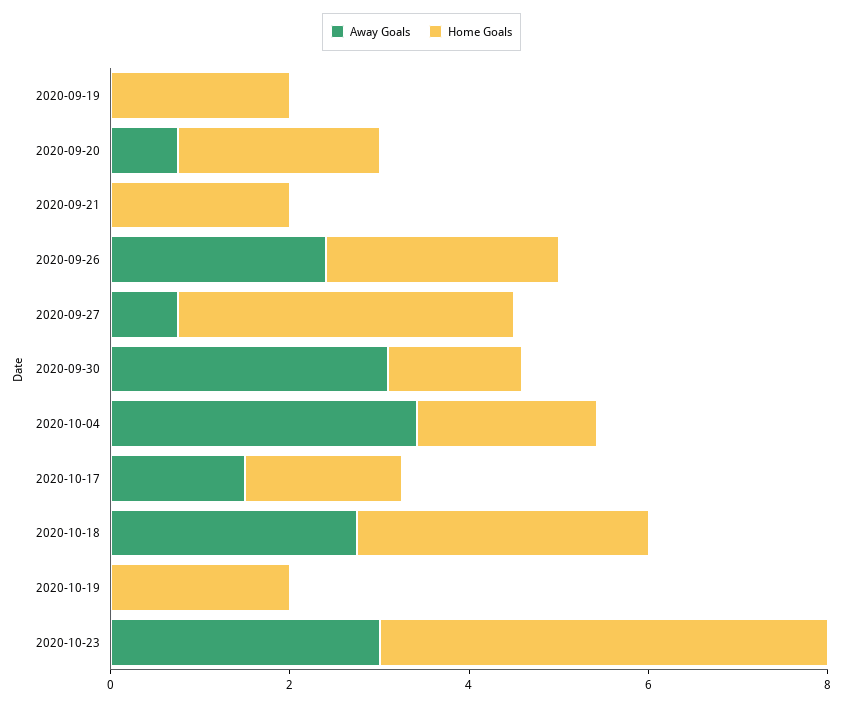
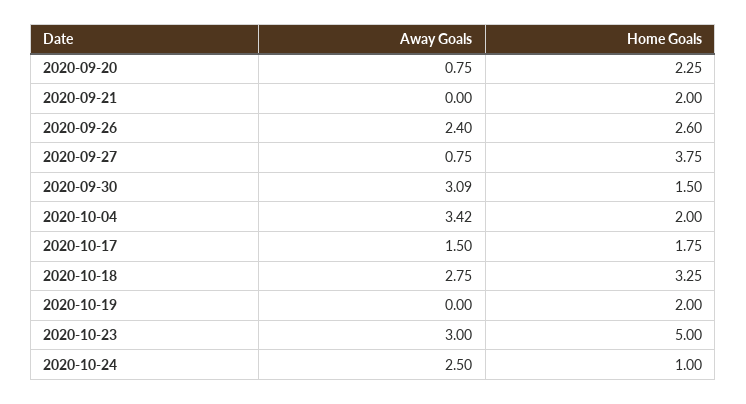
Away Goals, 2020-09-19: 0 -> none
Home Goals, 2020-09-19: 2 -> none
Away Goals, 2020-10-24: none -> 2.5
Home Goals, 2020-10-24: none -> 1

